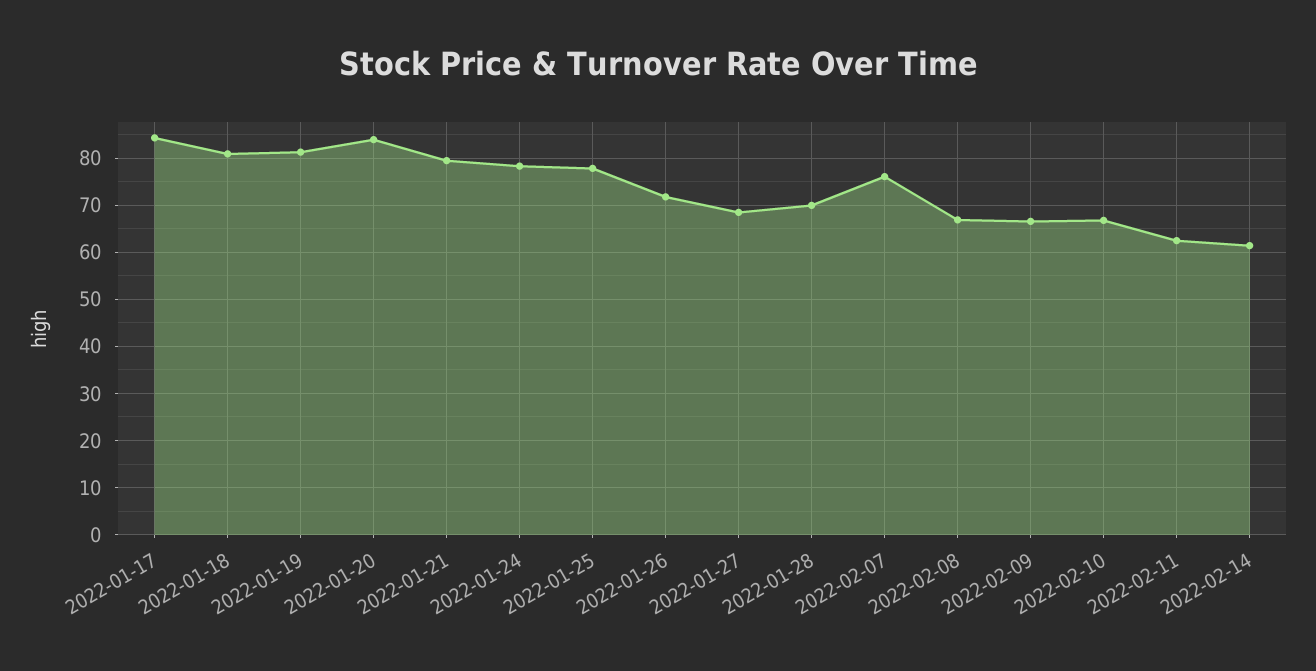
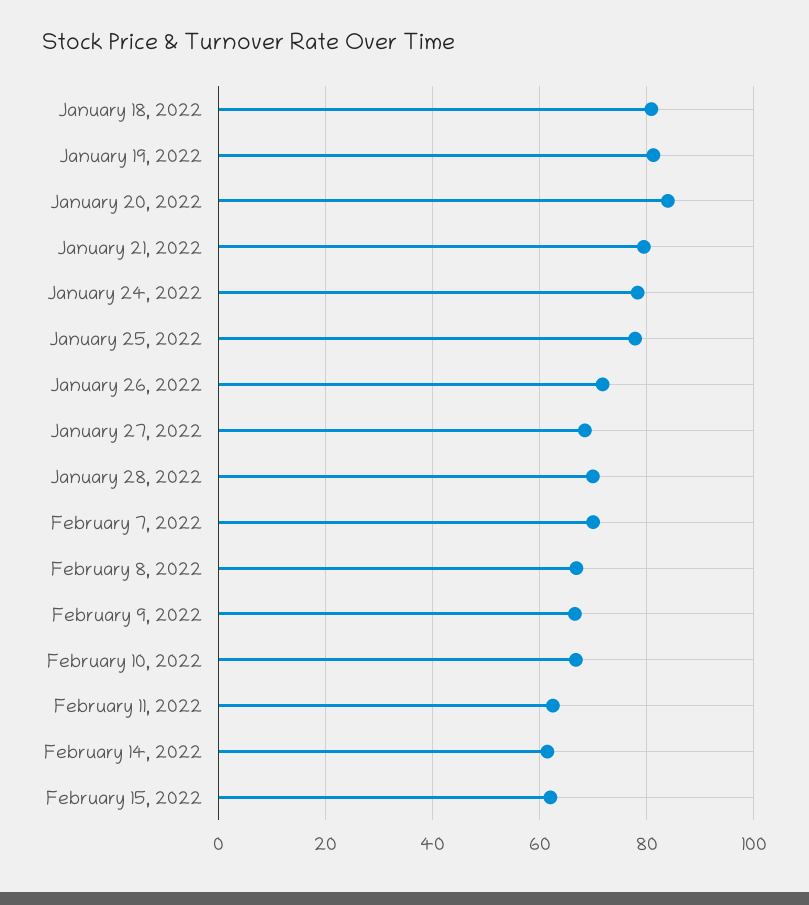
2022-01-17: 84 -> none
2022-02-07: 76 -> 70
February 15, 2022: none -> 62

